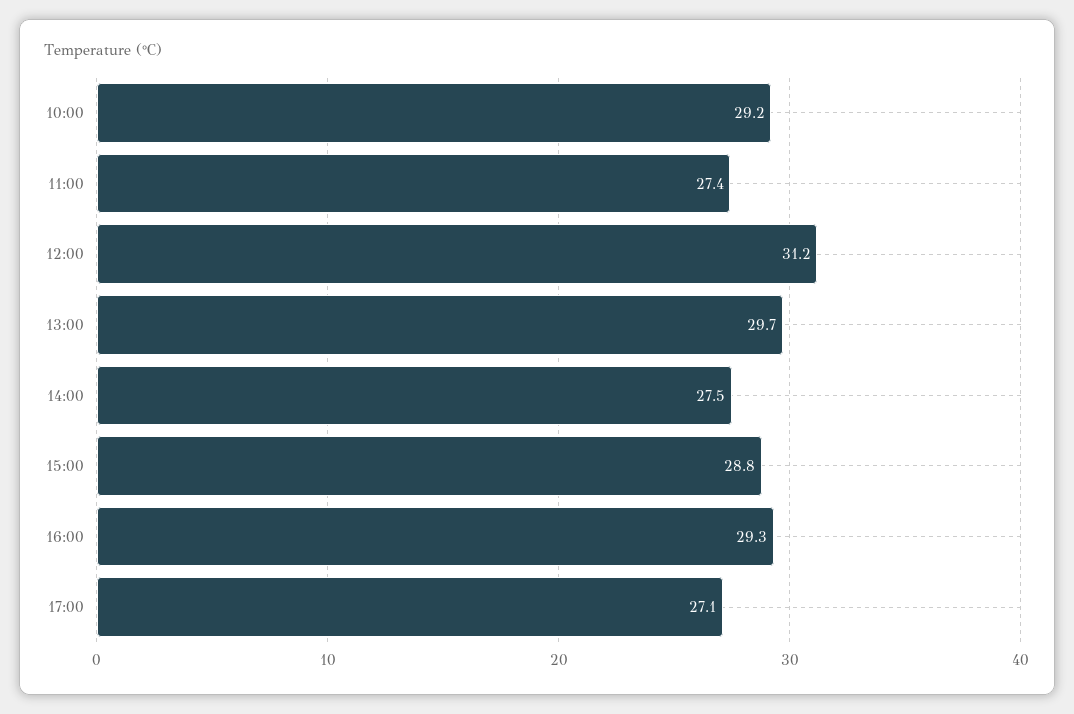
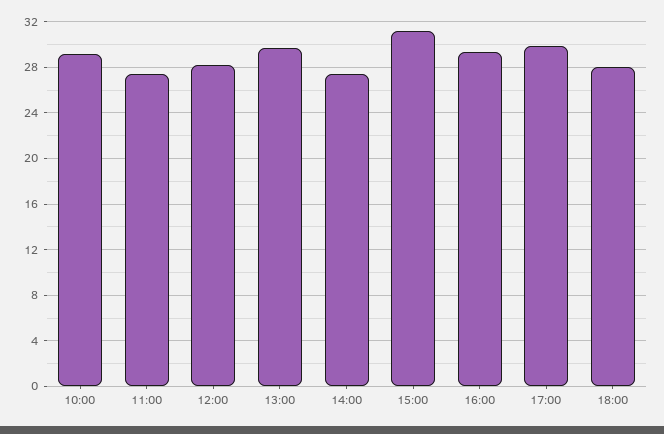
12:00: 31.2 -> 28
15:00: 28.8 -> 31
17:00: 27.1 -> 30
18:00: none -> 28

